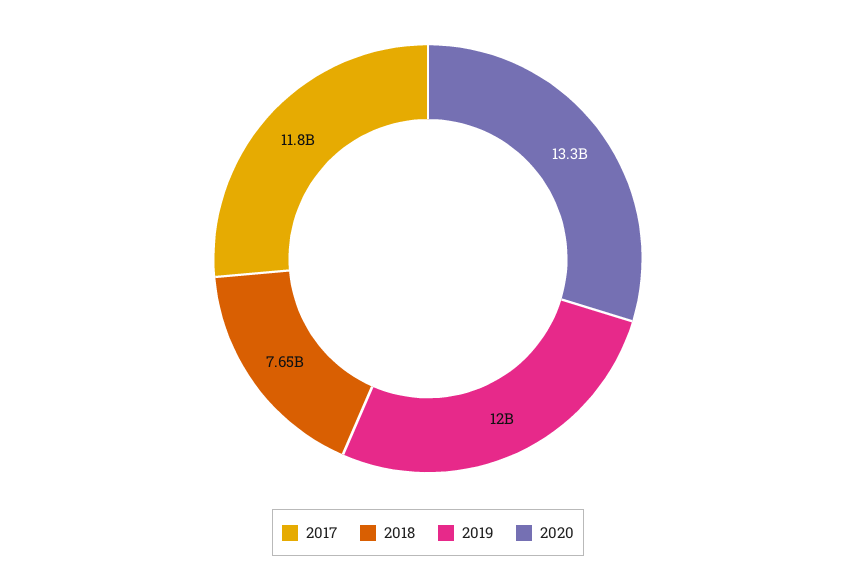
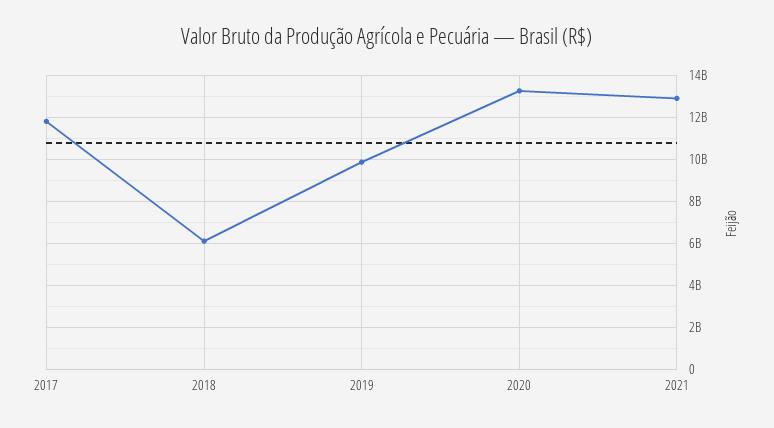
2018: 7650000000 -> 6000000000
2019: 12000000000 -> 10000000000
2021: none -> 13000000000

